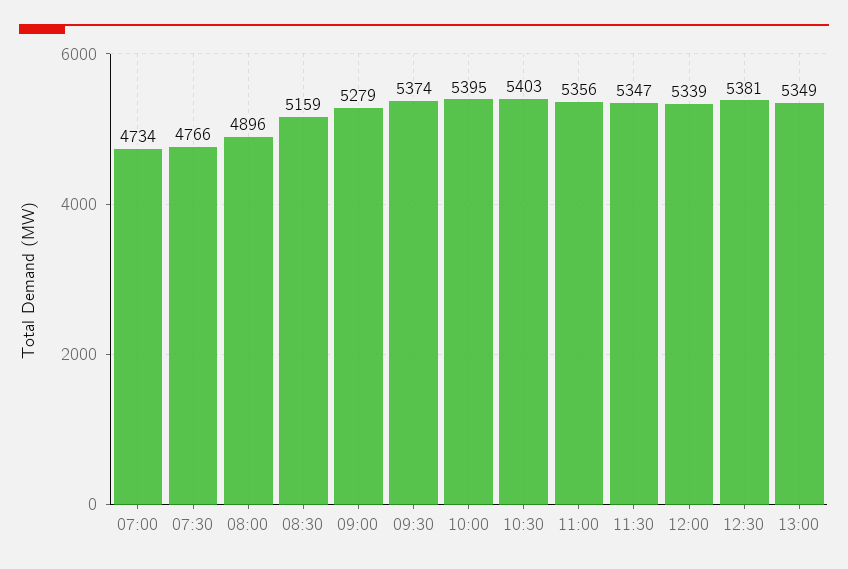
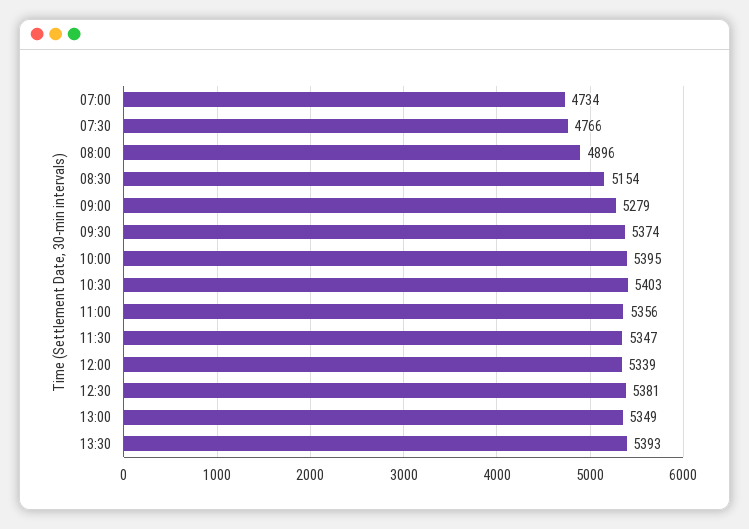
08:30: 5159 -> 5154
13:30: none -> 5393

